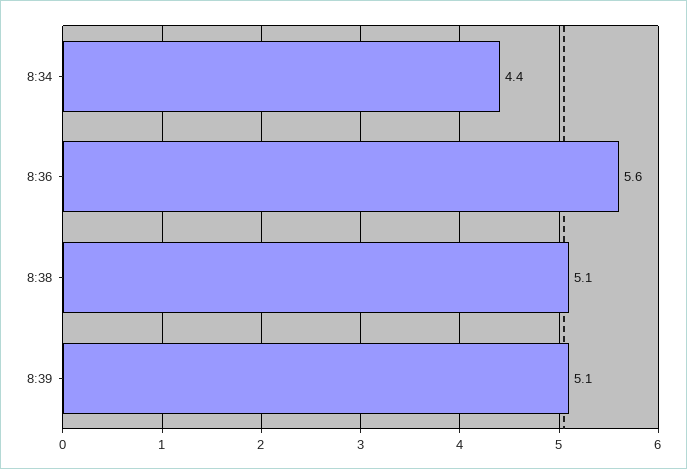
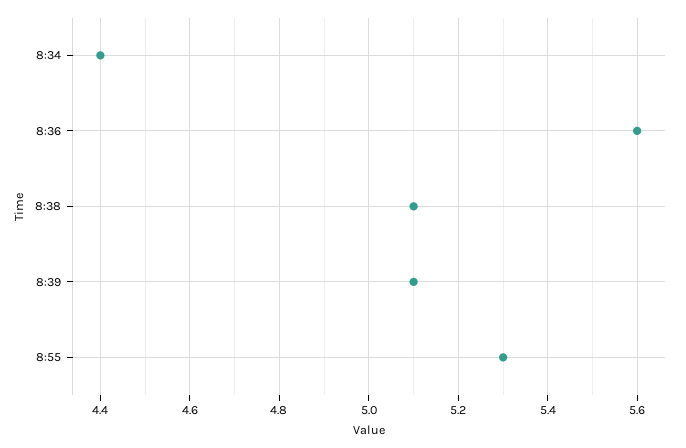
8:55: none -> 5.3

